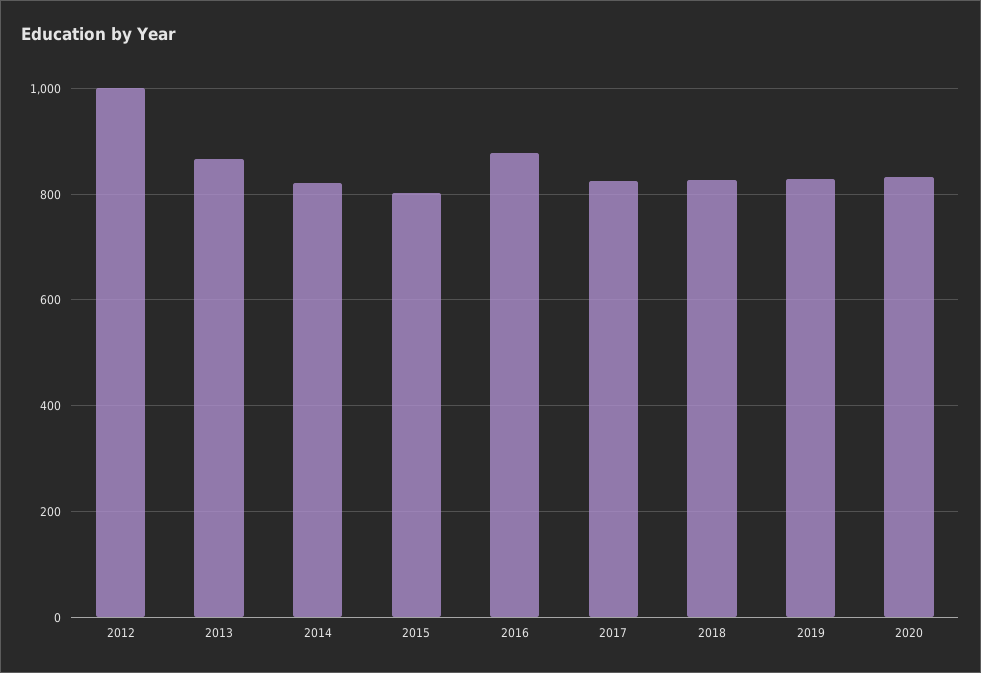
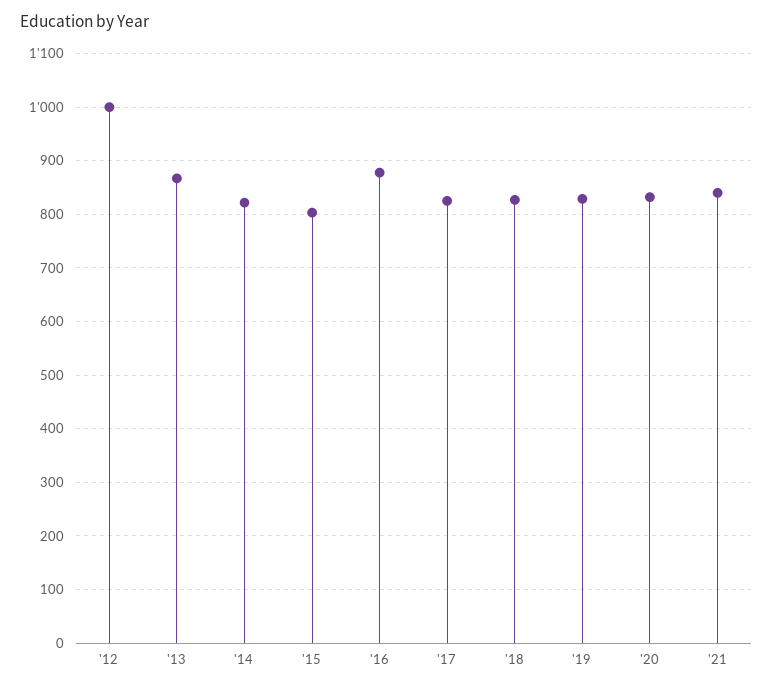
'21: none -> 840

